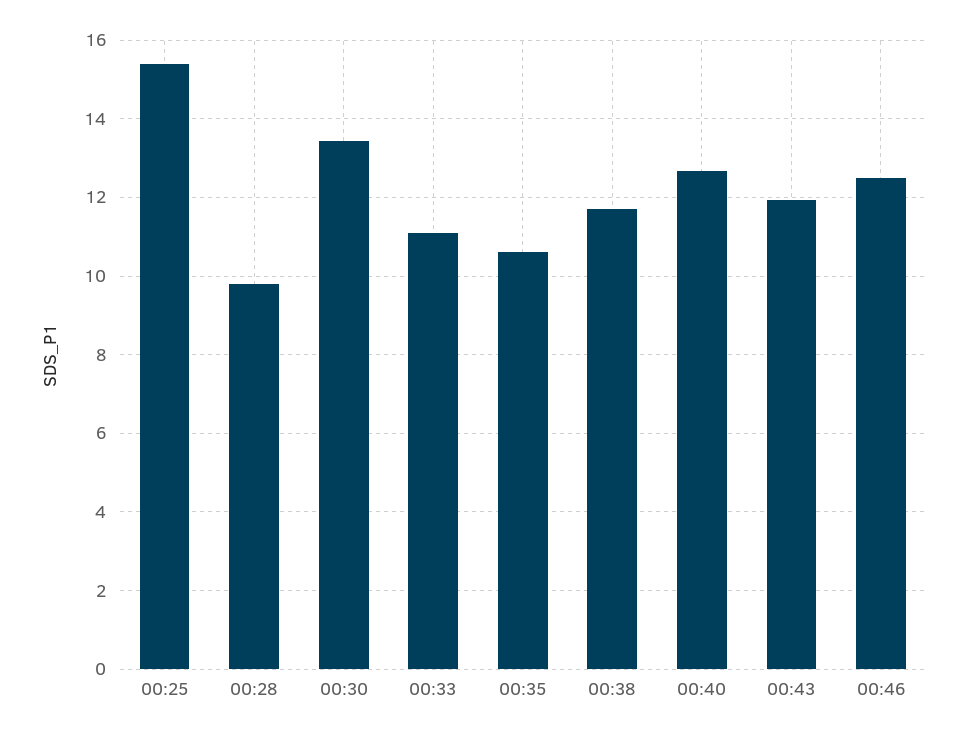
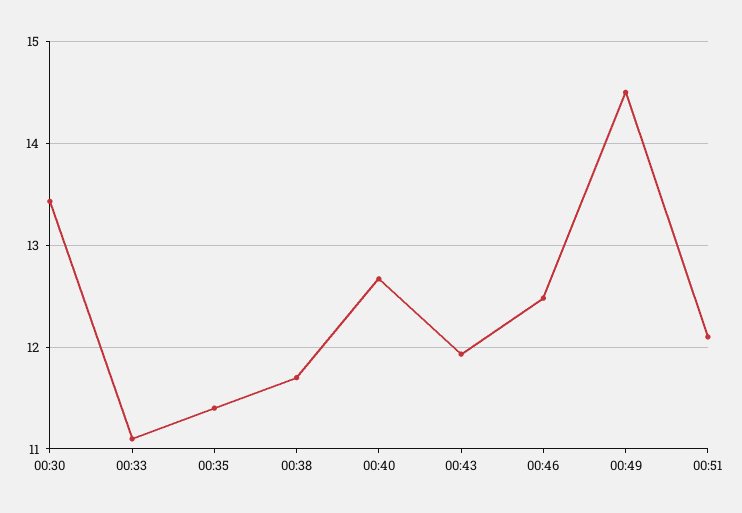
00:25: 15.4 -> none
00:28: 9.8 -> none
00:35: 10.6 -> 11.4
00:49: none -> 14.5
00:51: none -> 12.1

